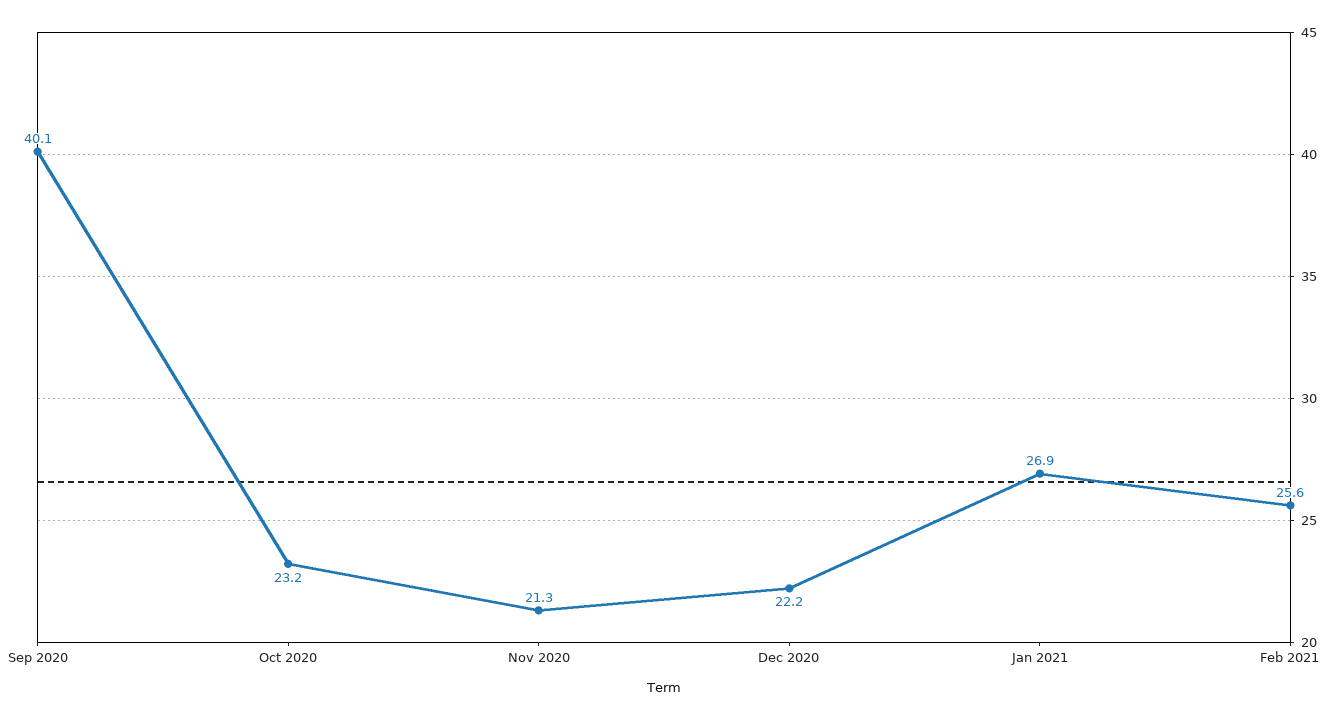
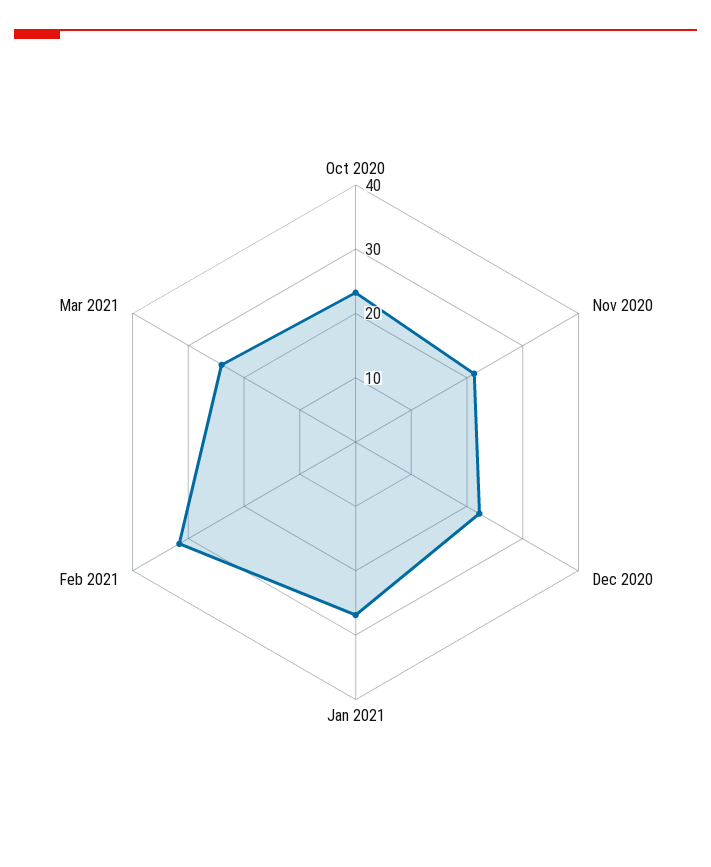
Sep 2020: 40.1 -> none
Feb 2021: 25.6 -> 32
Mar 2021: none -> 24

